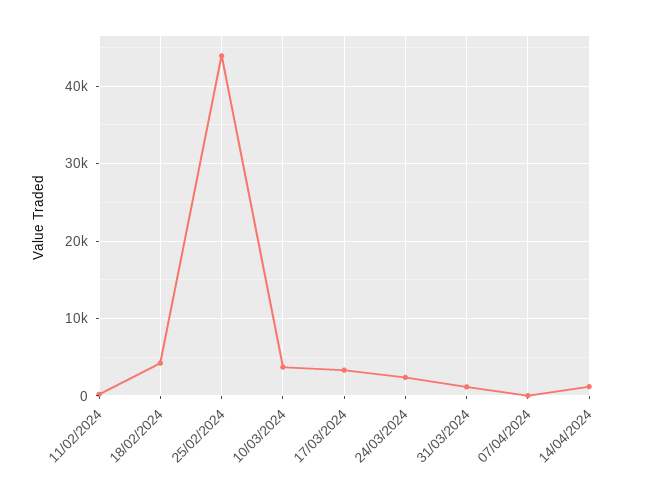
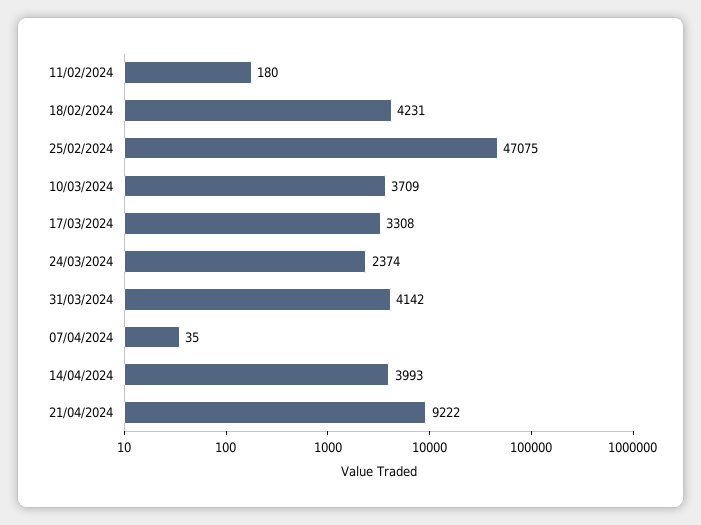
25/02/2024: 44000 -> 47075
31/03/2024: 1000 -> 4142
14/04/2024: 1000 -> 3993
21/04/2024: none -> 9222

